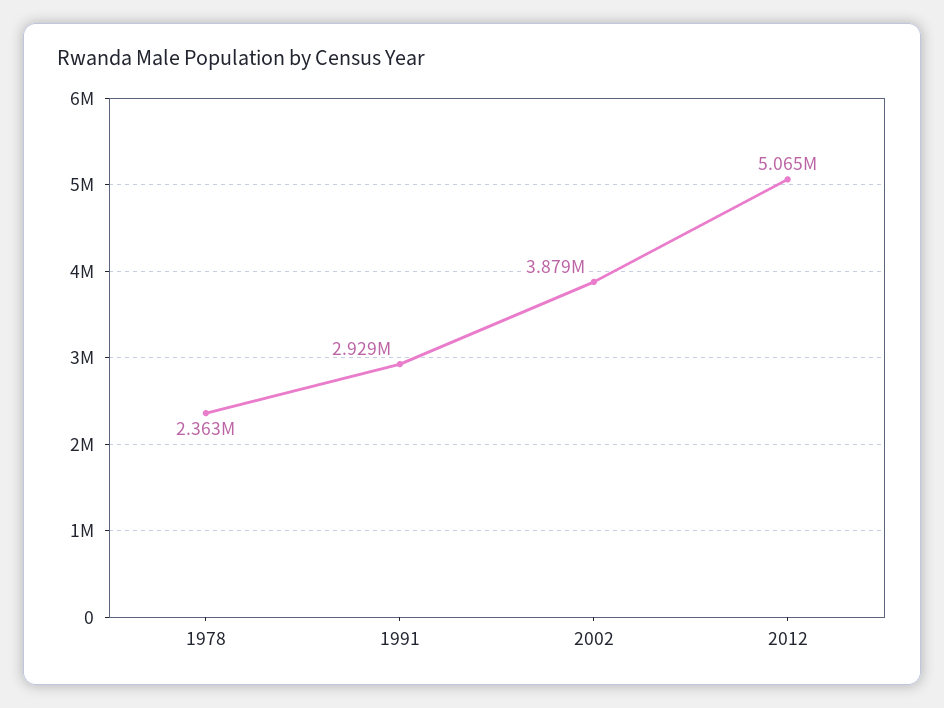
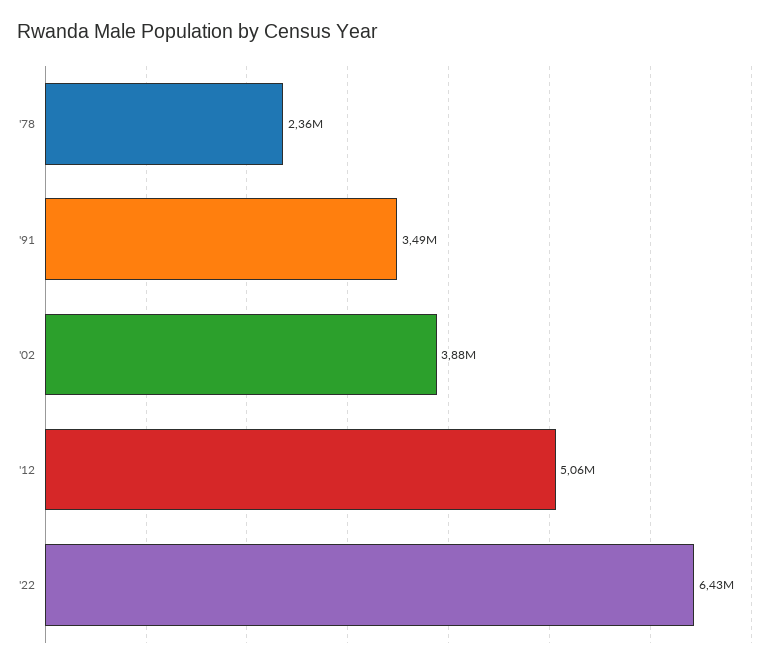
1991: 2929000 -> 3490000
'22: none -> 6430000

